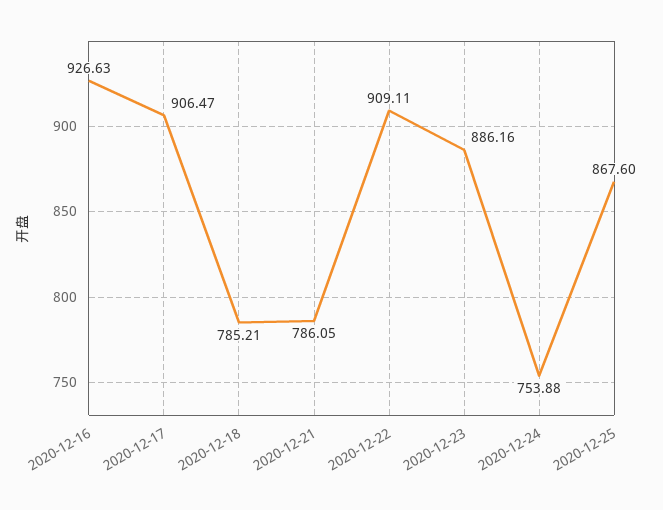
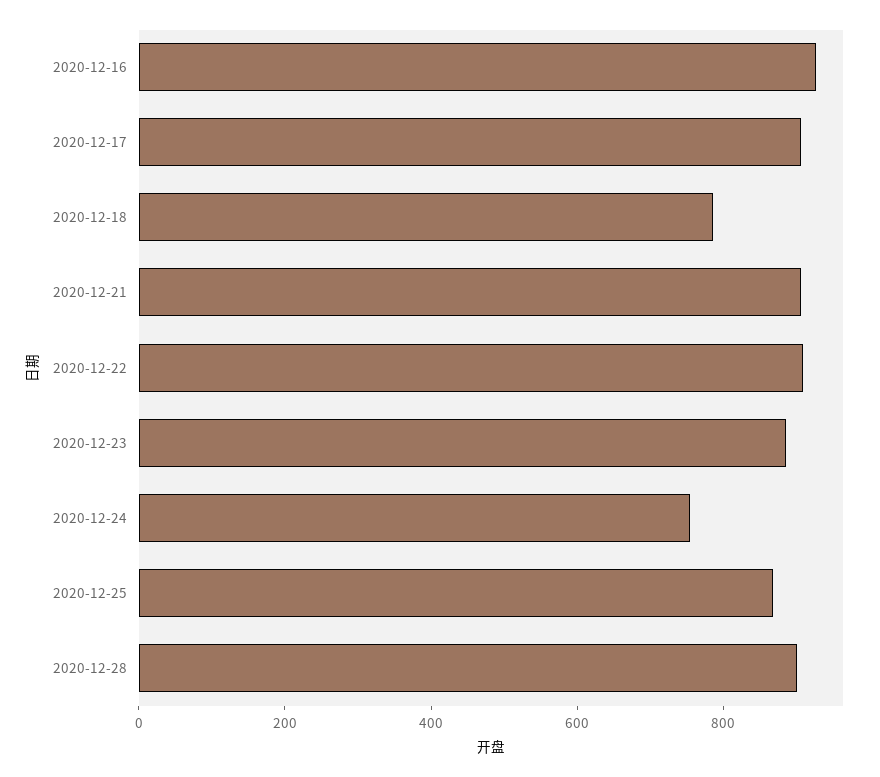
2020-12-21: 786.05 -> 900
2020-12-28: none -> 900

